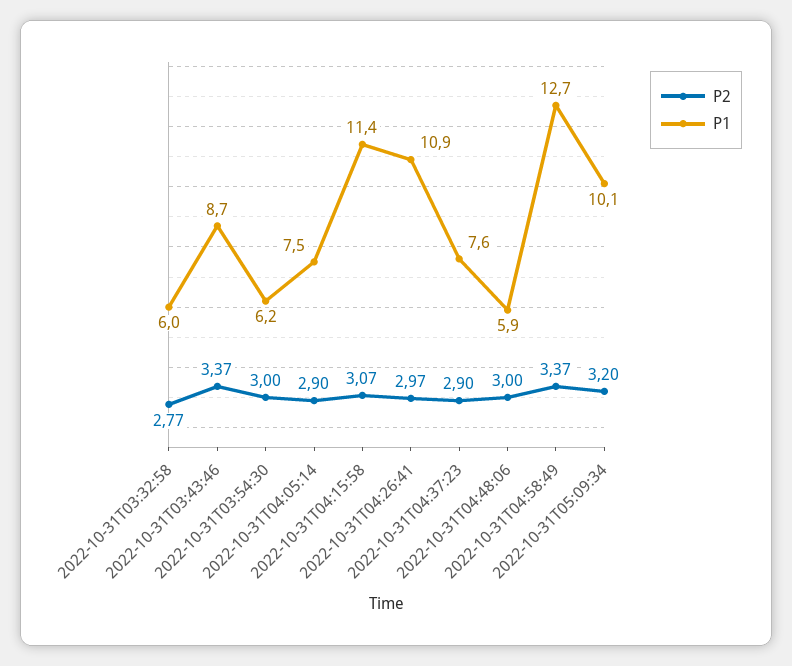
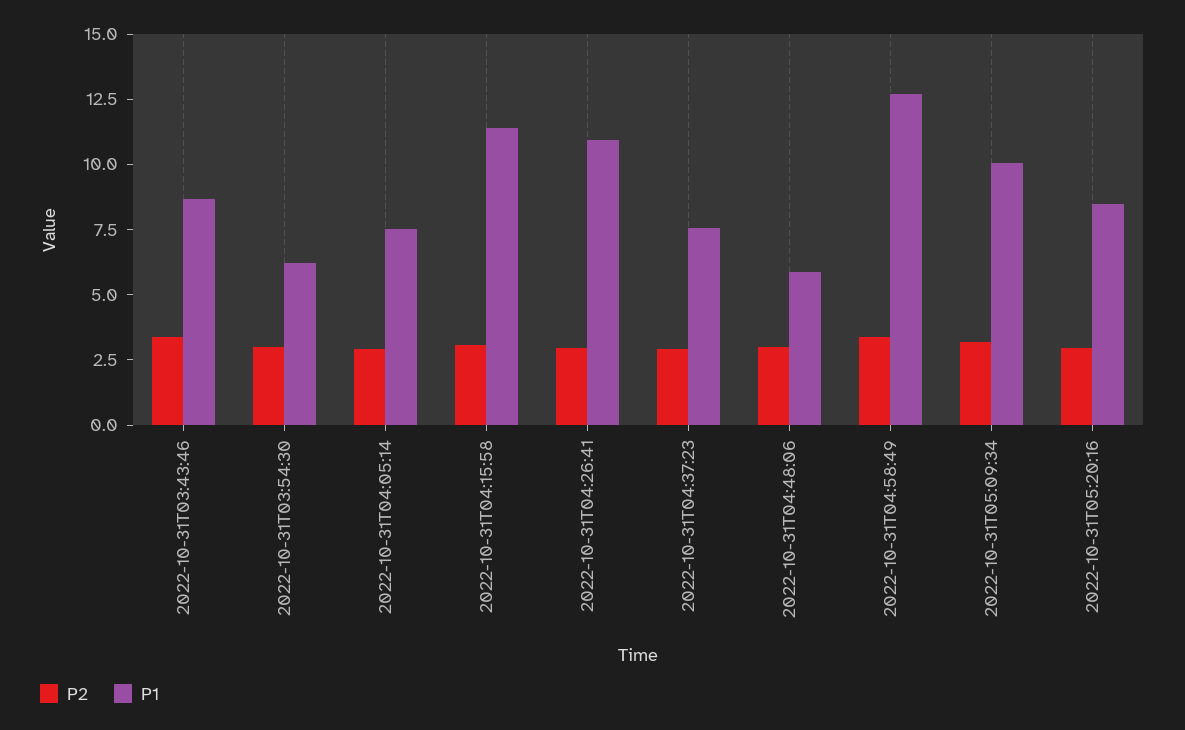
P2, 2022-10-31T03:32:58: 2.77 -> none
P1, 2022-10-31T03:32:58: 6 -> none
P2, 2022-10-31T05:20:16: none -> 3
P1, 2022-10-31T05:20:16: none -> 8.5

